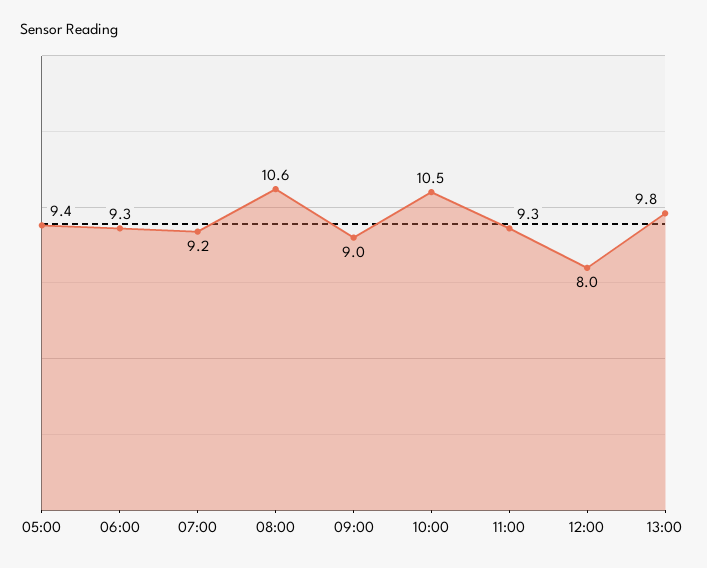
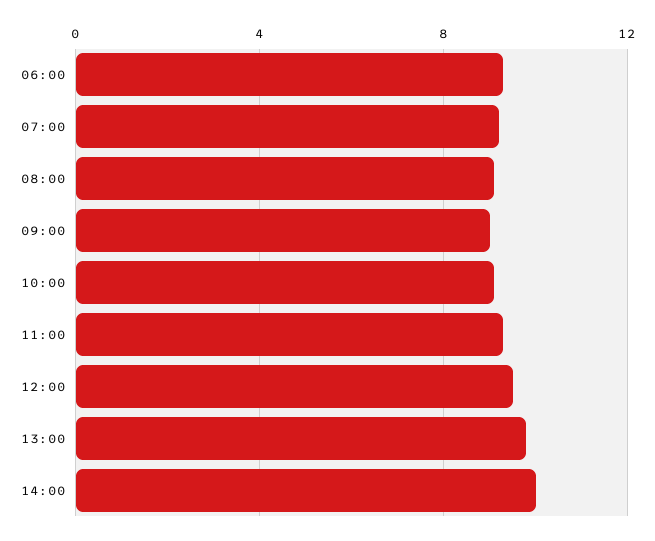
05:00: 9.4 -> none
08:00: 10.6 -> 9
10:00: 10.5 -> 9
12:00: 8 -> 9.5
14:00: none -> 10

